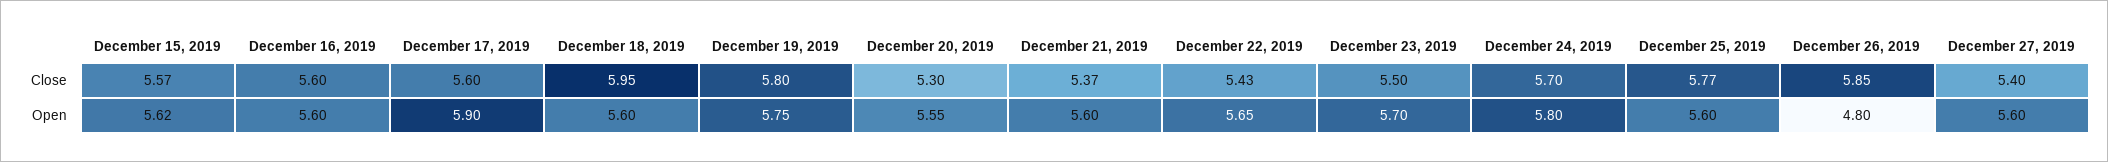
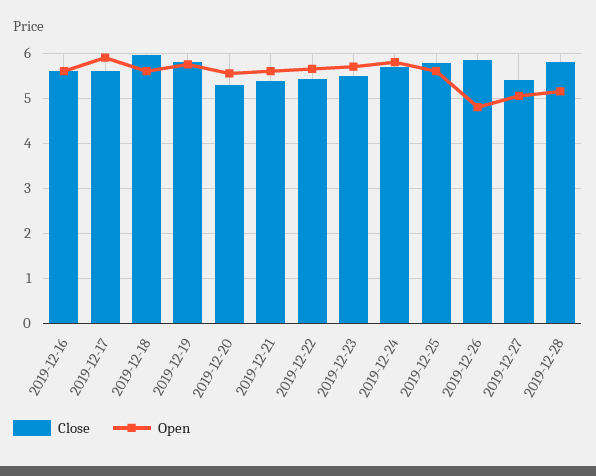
Close, December 15, 2019: 5.57 -> none
Open, December 15, 2019: 5.62 -> none
Open, December 27, 2019: 5.6 -> 5
Close, 2019-12-28: none -> 5.8
Open, 2019-12-28: none -> 5.2

